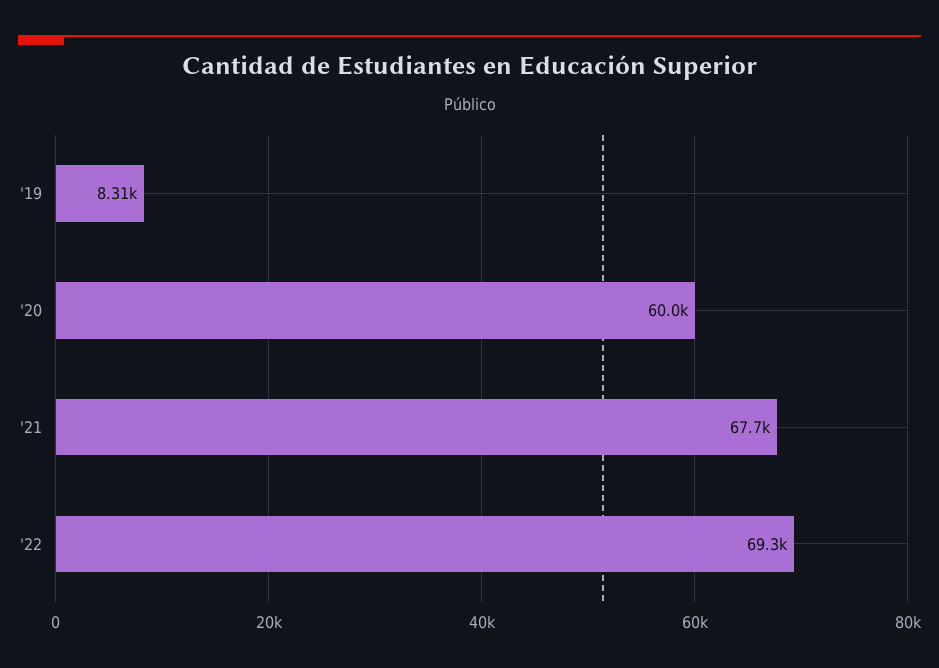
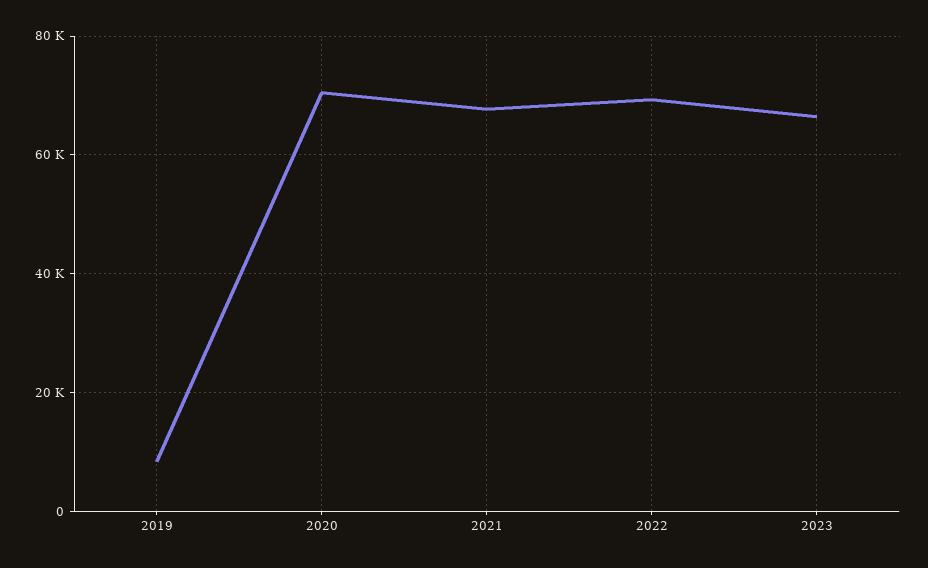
'20: 60000 -> 70000
2023: none -> 66000

